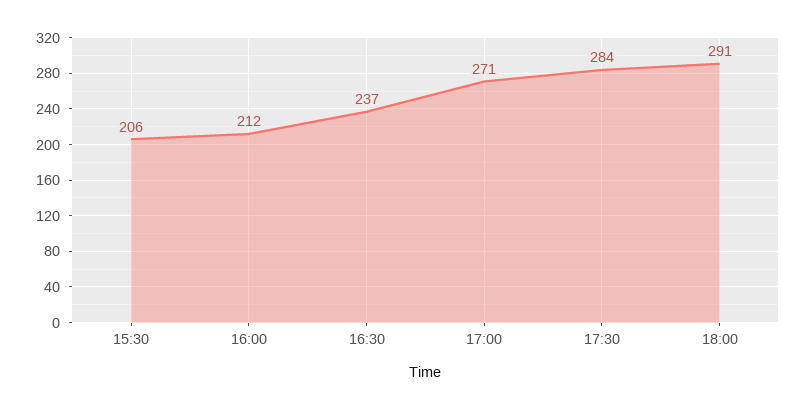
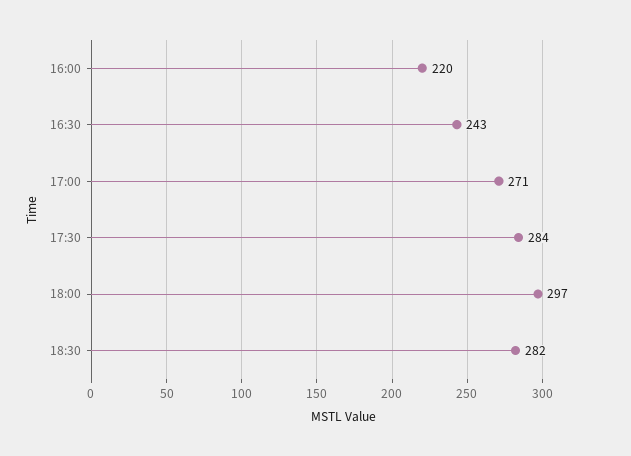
15:30: 206 -> none
16:00: 212 -> 220
16:30: 237 -> 243
18:00: 291 -> 297
18:30: none -> 282

